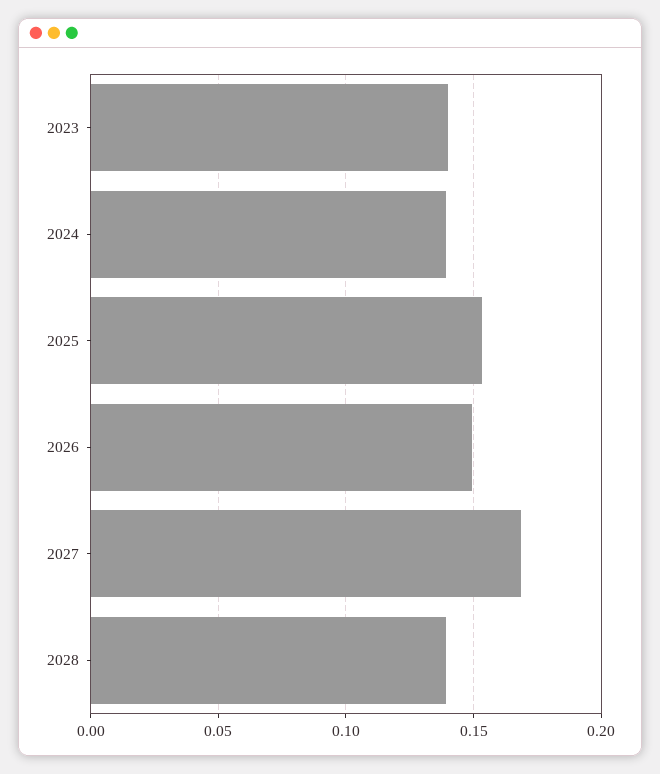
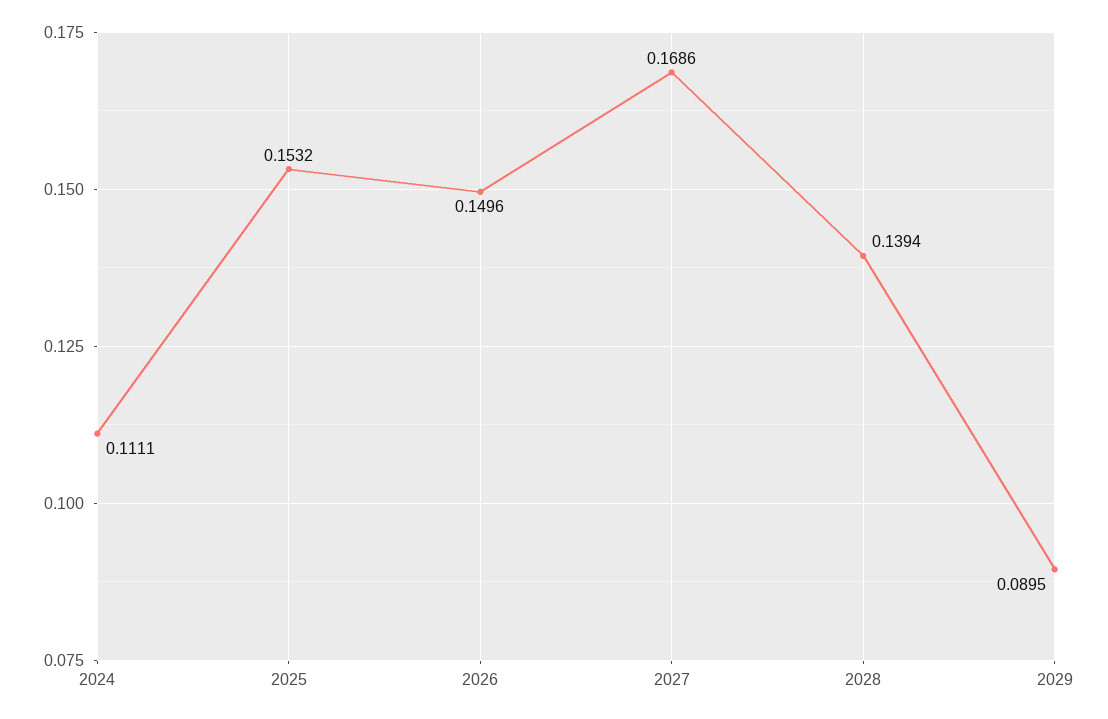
2023: 0.14 -> none
2024: 0.14 -> 0.1111
2029: none -> 0.0895

